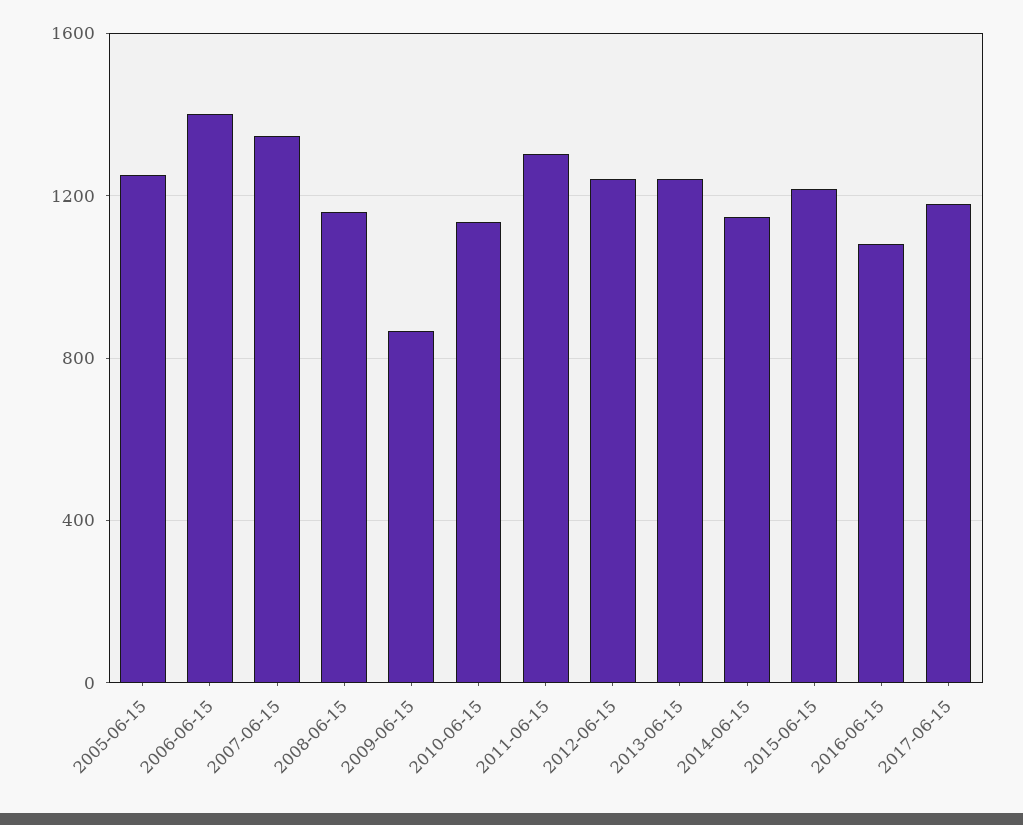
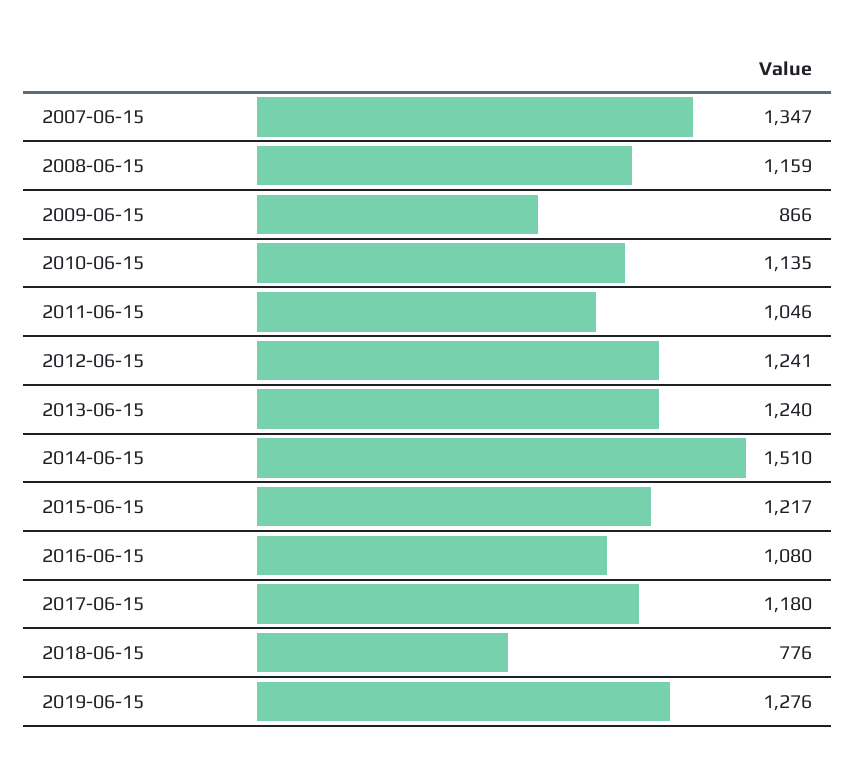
2005-06-15: 1250 -> none
2006-06-15: 1400 -> none
2011-06-15: 1300 -> 1046
2014-06-15: 1150 -> 1510
2018-06-15: none -> 776
2019-06-15: none -> 1276

